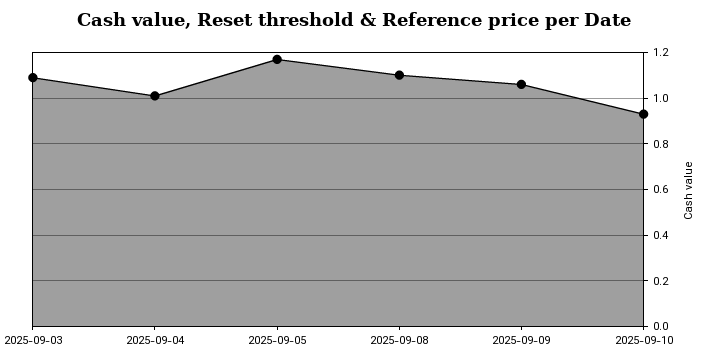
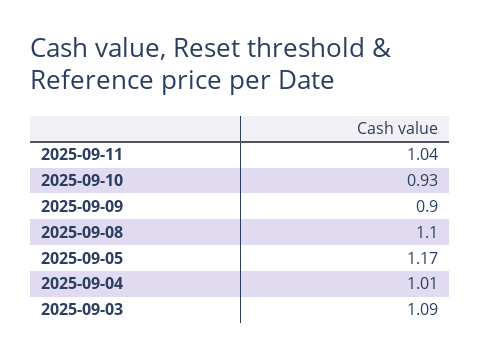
2025-09-09: 1.05 -> 0.9
2025-09-11: none -> 1.04

